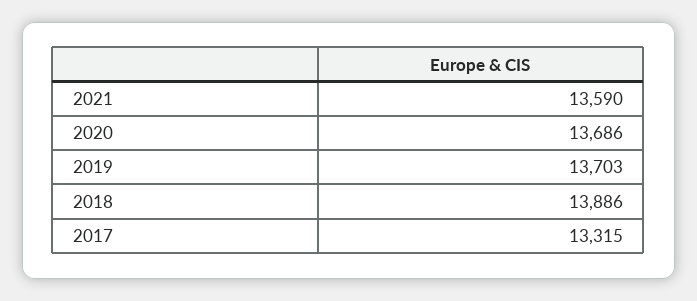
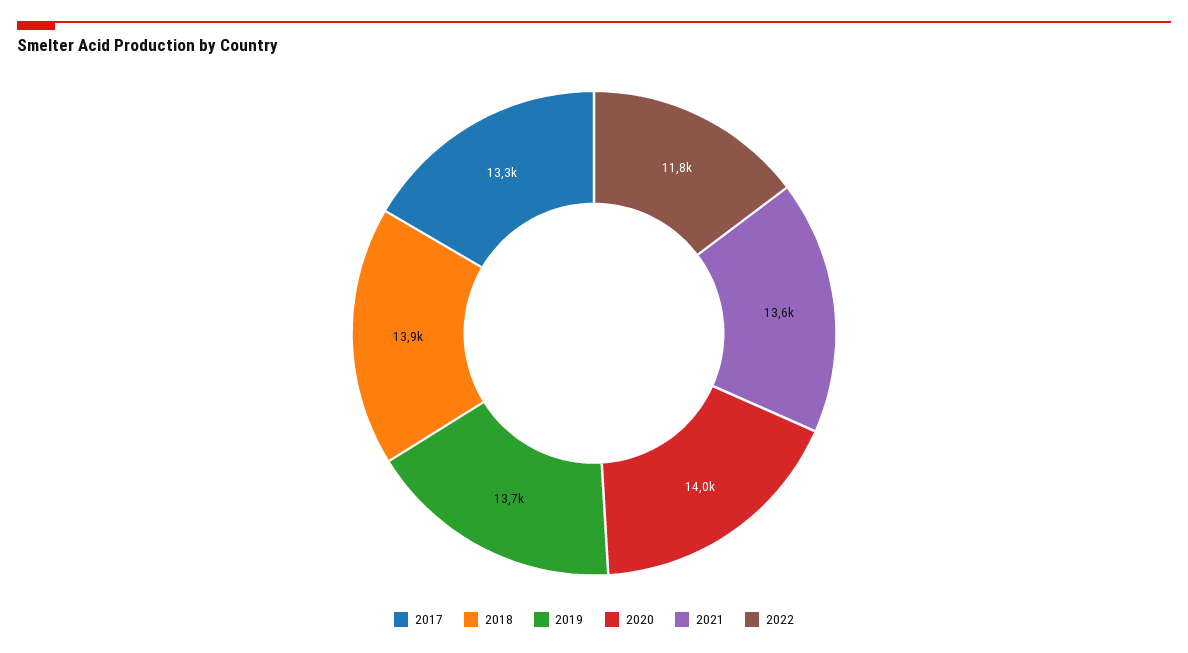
2020: 13686 -> 14000
2022: none -> 11800

